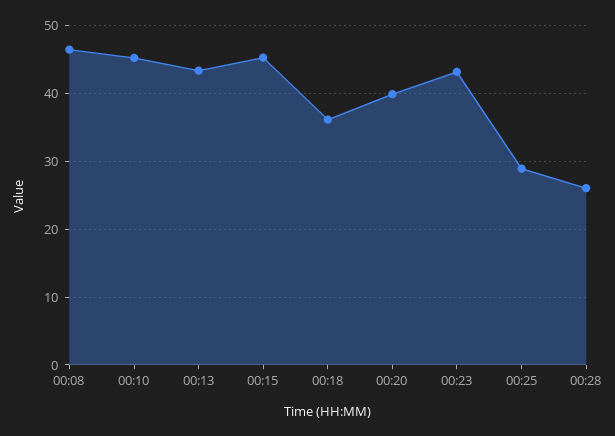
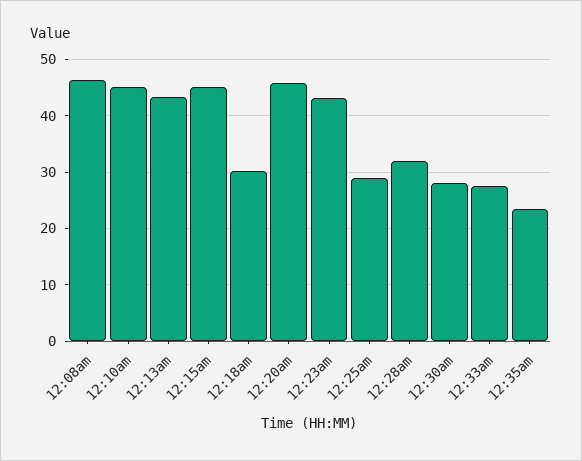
00:18: 36 -> 30
00:20: 40 -> 46
00:28: 26 -> 32
12:30am: none -> 28
12:33am: none -> 28
12:35am: none -> 24

